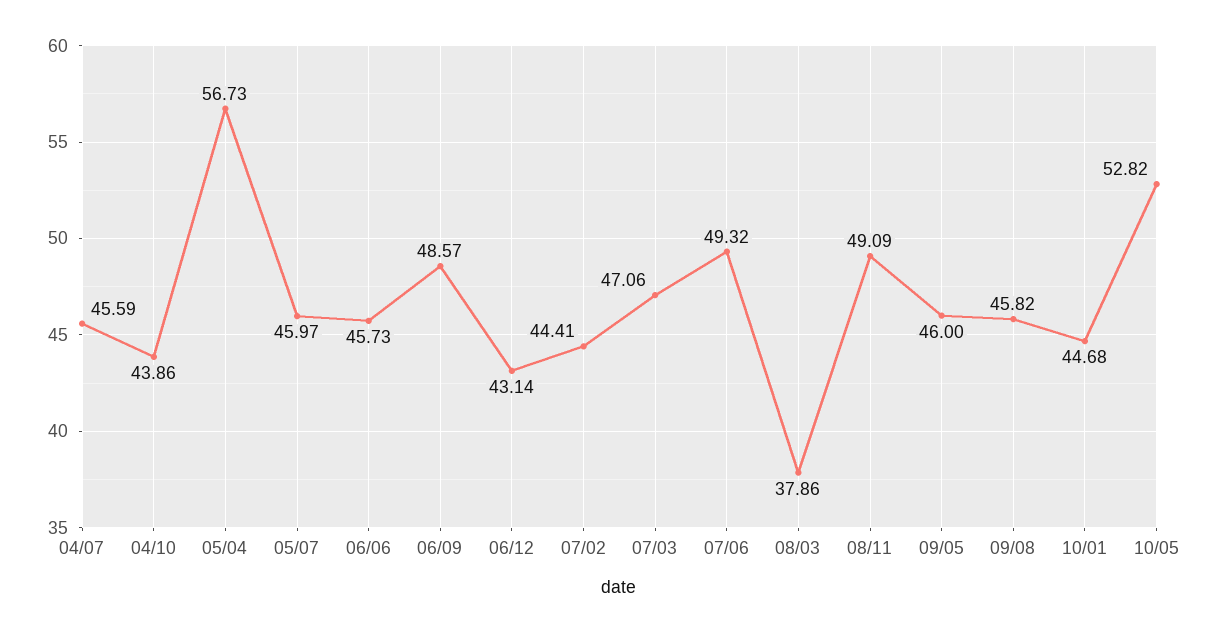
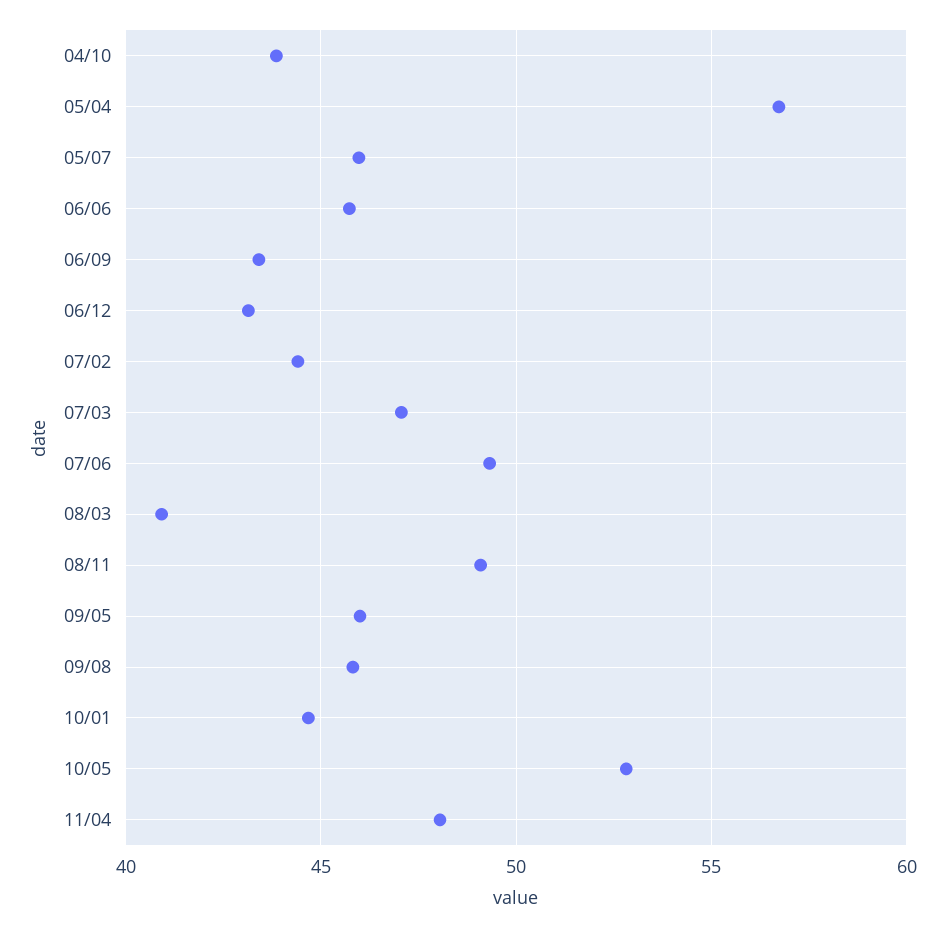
04/07: 45.59 -> none
06/09: 48.57 -> 43.5
08/03: 37.86 -> 41
11/04: none -> 48

